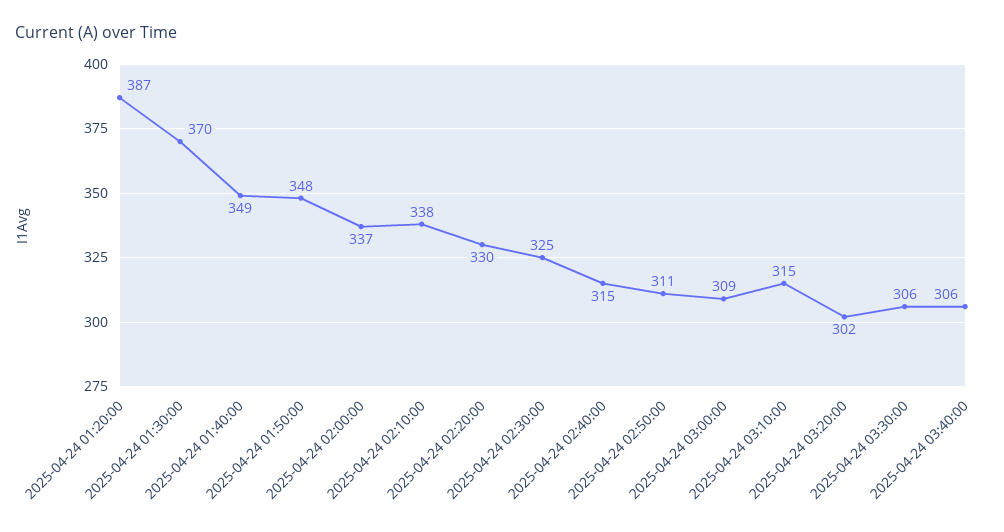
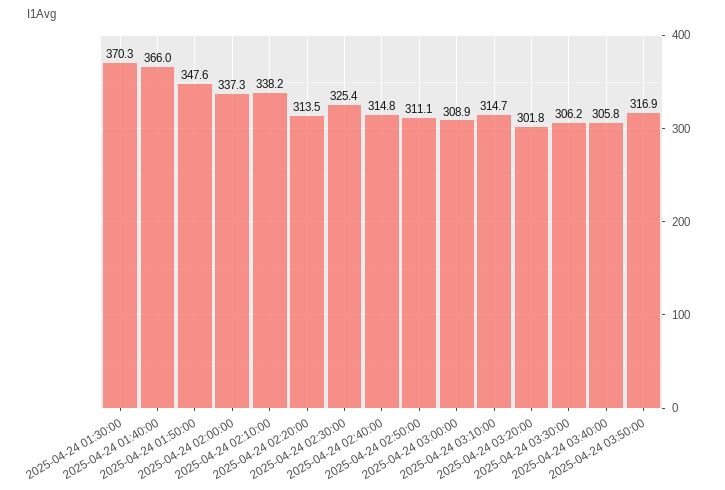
2025-04-24 01:20:00: 387 -> none
2025-04-24 01:40:00: 349 -> 366
2025-04-24 02:20:00: 330 -> 313.5
2025-04-24 03:50:00: none -> 316.9

